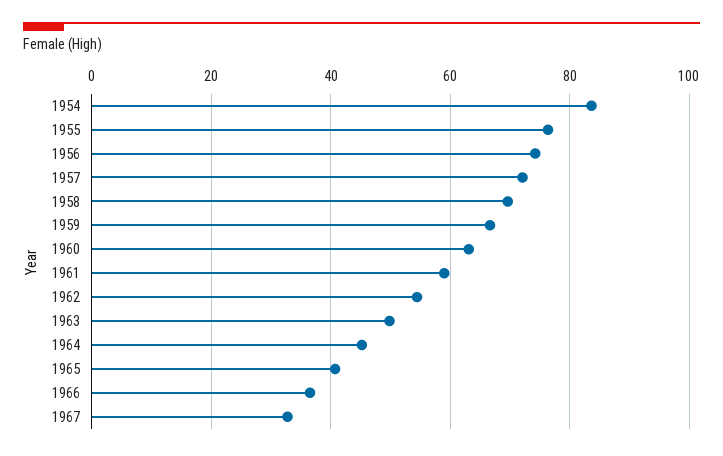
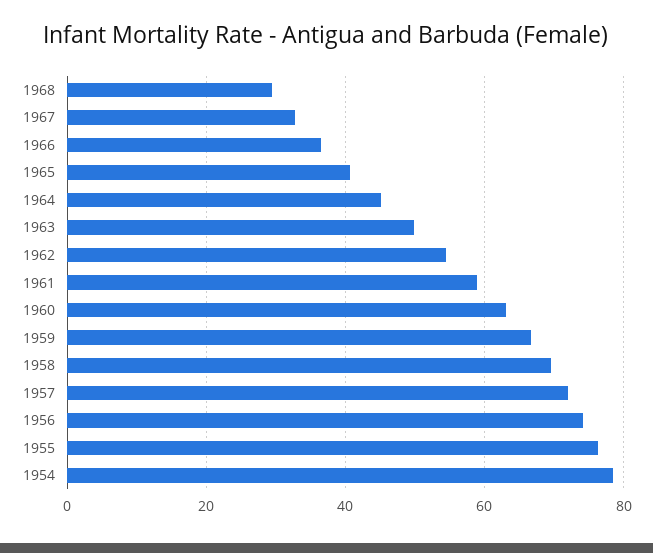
1954: 84 -> 78
1968: none -> 30

